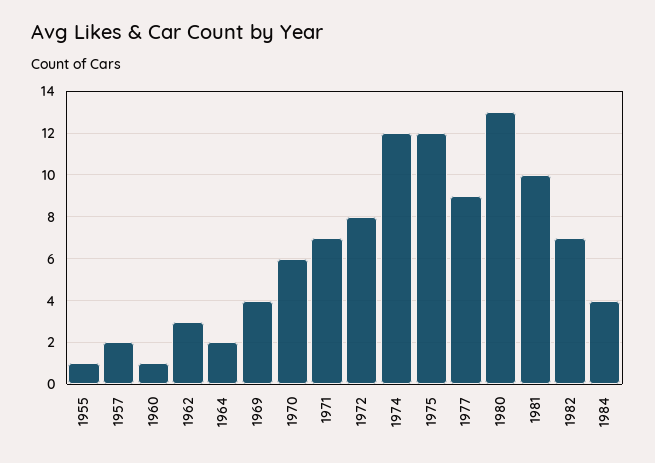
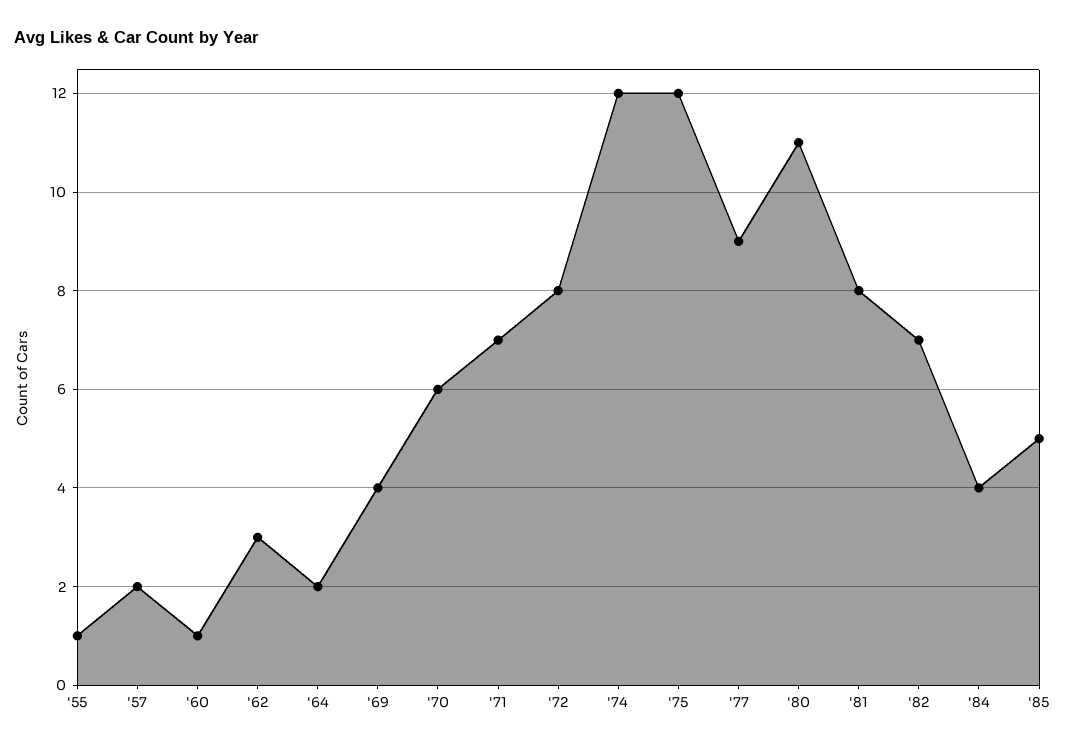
1980: 13 -> 11
1981: 10 -> 8
'85: none -> 5

